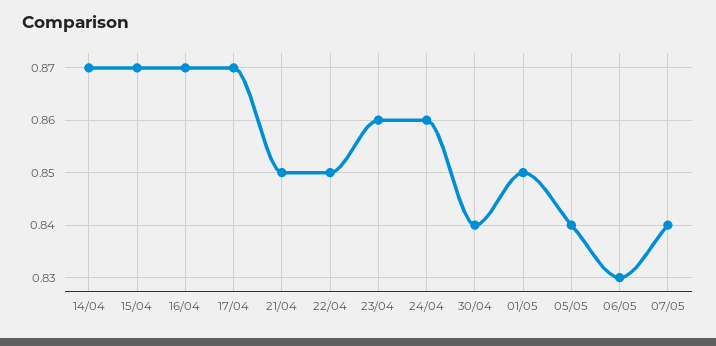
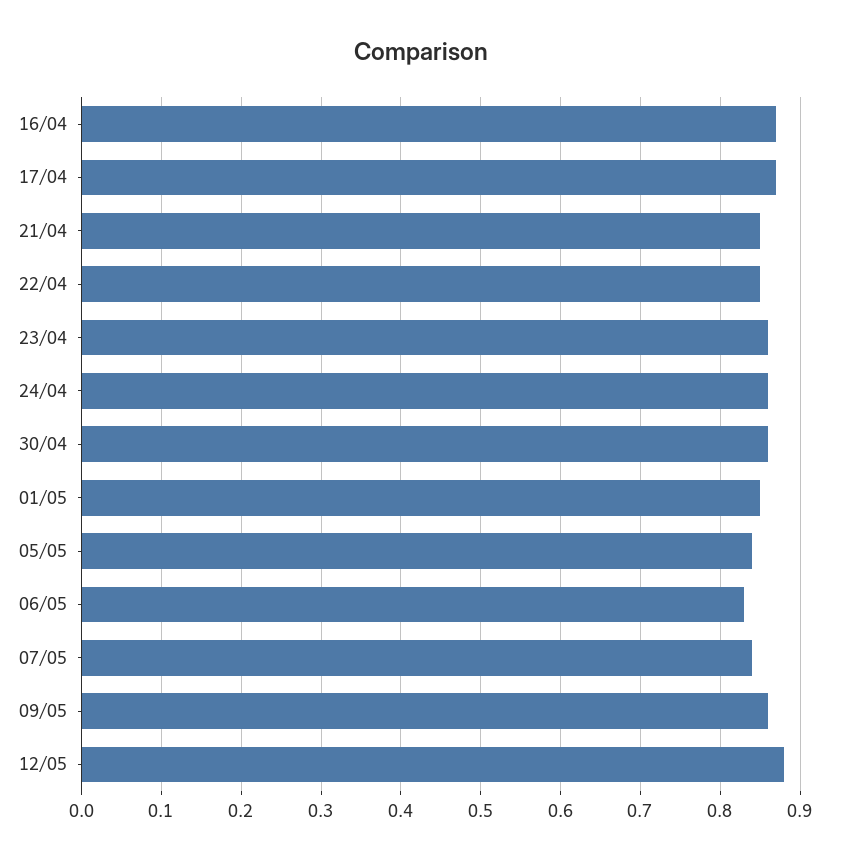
14/04: 0.87 -> none
15/04: 0.87 -> none
30/04: 0.84 -> 0.86
09/05: none -> 0.86
12/05: none -> 0.88

